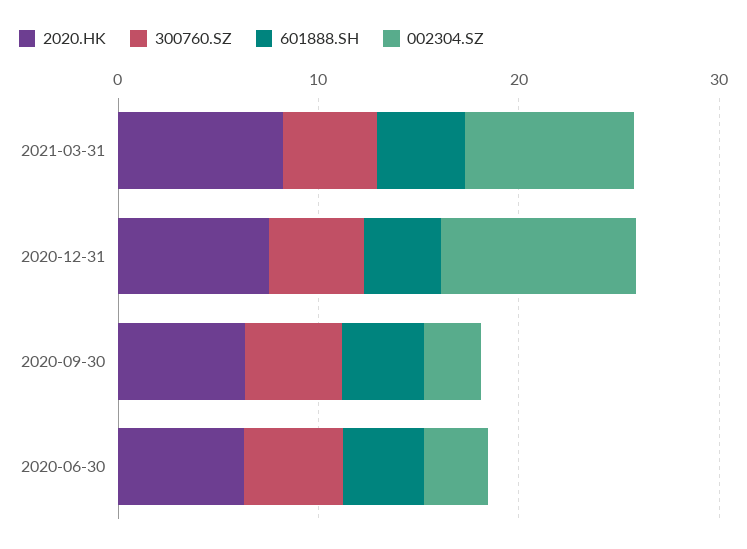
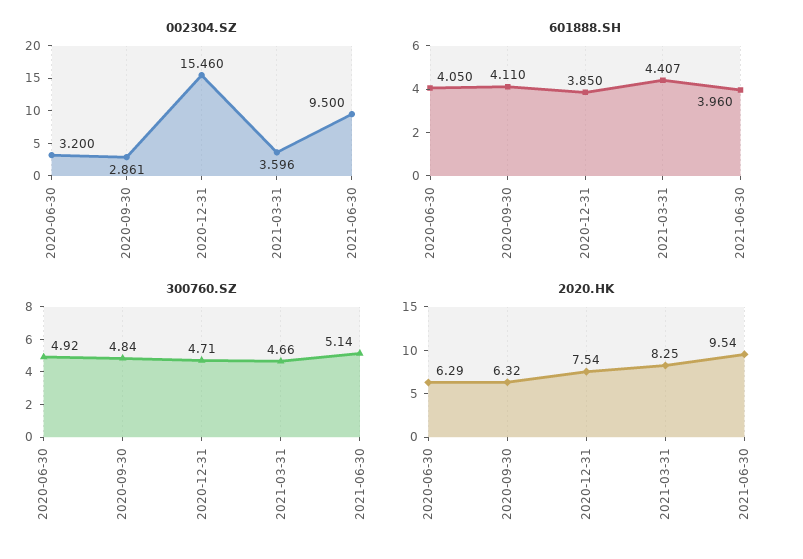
002304.SZ, 2021-03-31: 8 -> 3.596
002304.SZ, 2020-12-31: 10 -> 15.46
002304.SZ, 2021-06-30: none -> 9.5
601888.SH, 2021-06-30: none -> 3.96
300760.SZ, 2021-06-30: none -> 5.14
2020.HK, 2021-06-30: none -> 9.54

